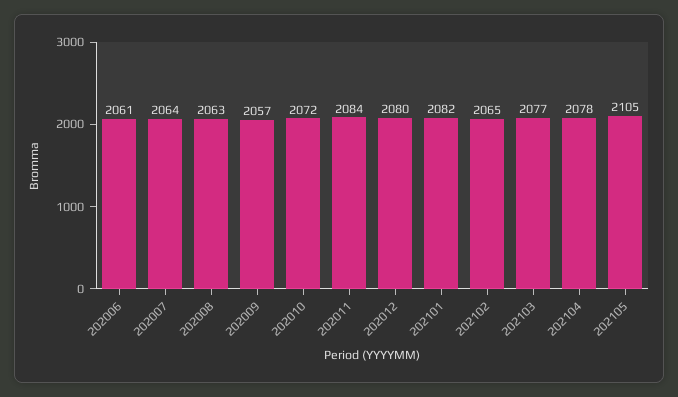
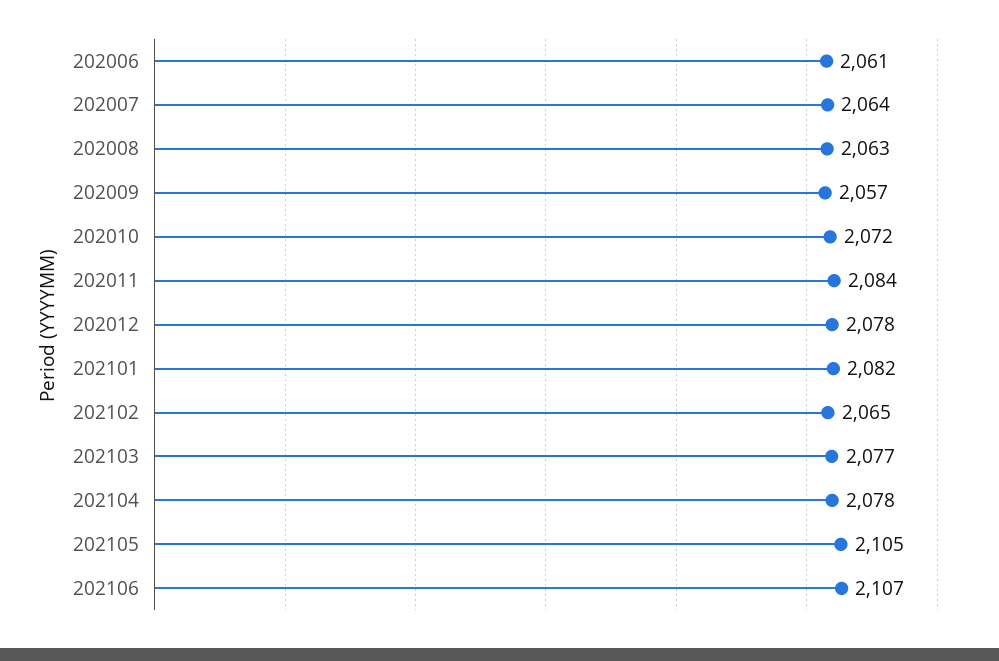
202012: 2080 -> 2078
202106: none -> 2107

